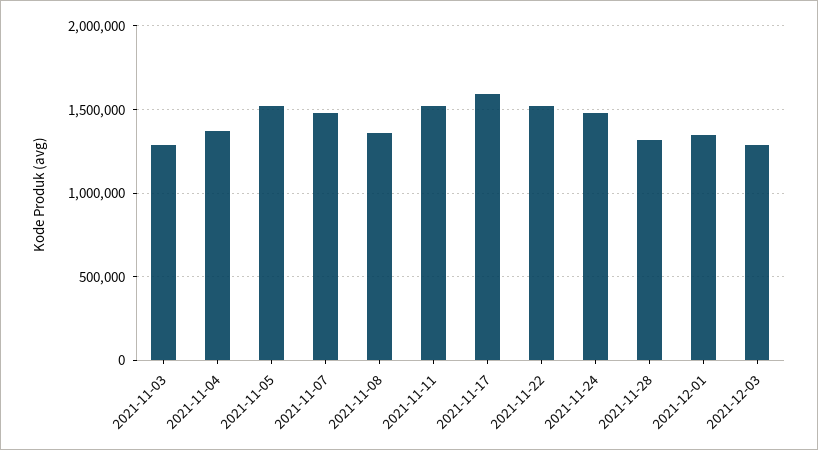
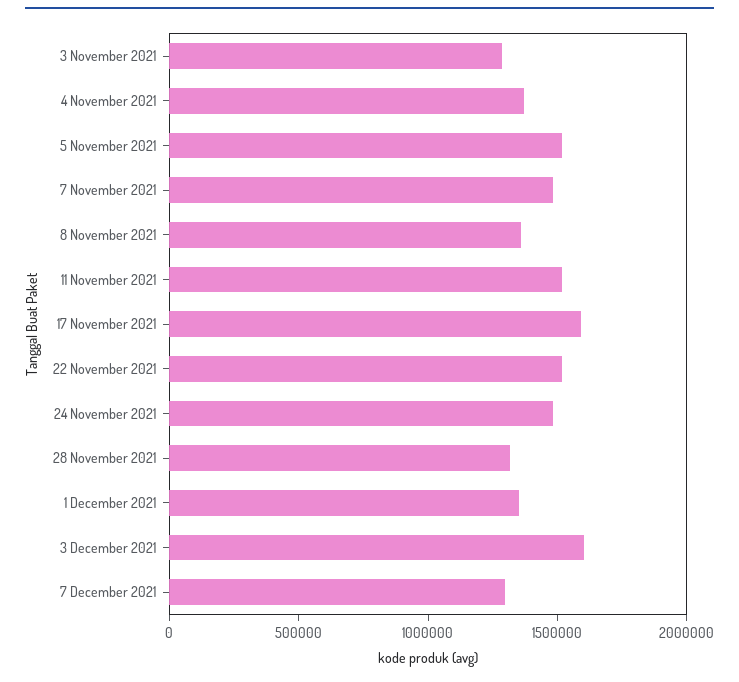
2021-12-03: 1300000 -> 1600000
7 December 2021: none -> 1300000

